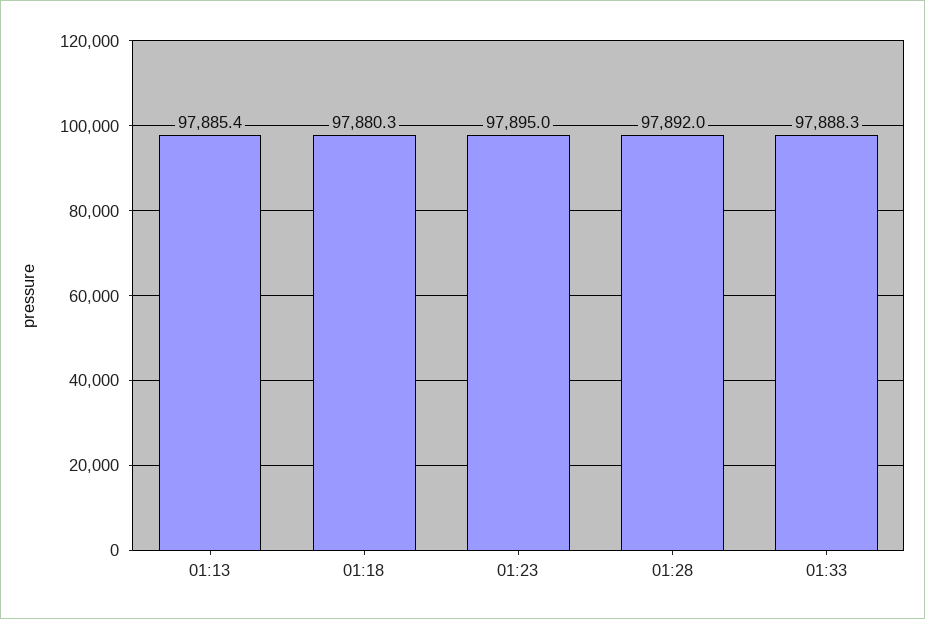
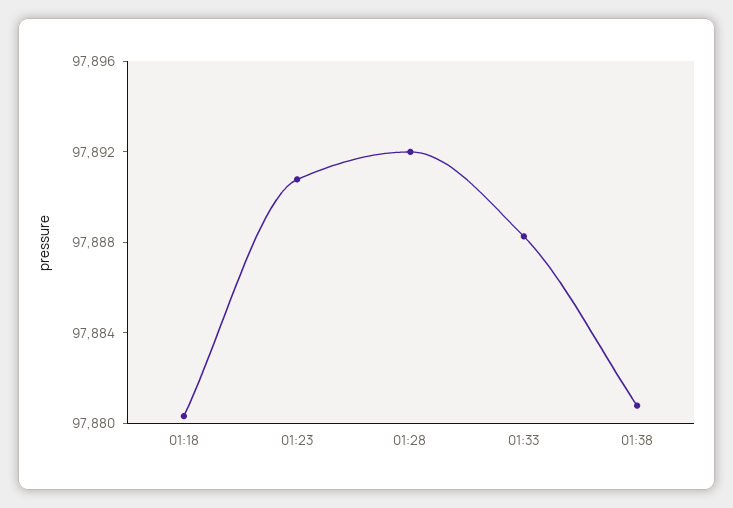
01:13: 97885.4 -> none
01:23: 97895 -> 97891
01:38: none -> 97881

